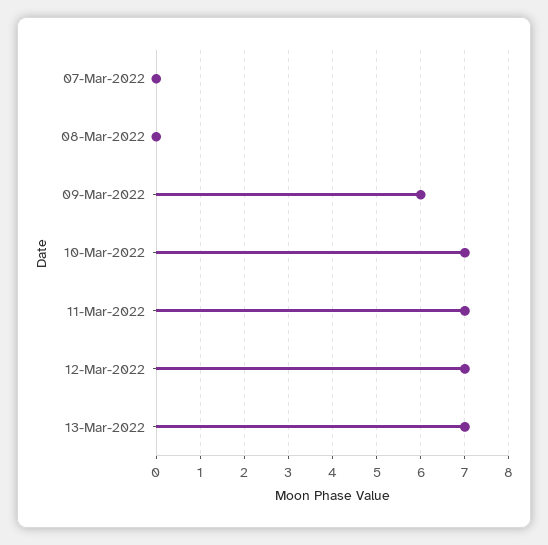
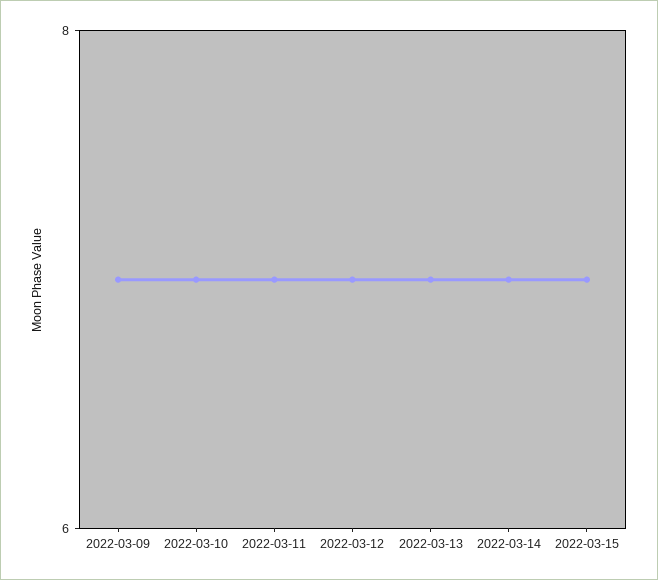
07-Mar-2022: 0 -> none
08-Mar-2022: 0 -> none
09-Mar-2022: 6 -> 7
2022-03-14: none -> 7
2022-03-15: none -> 7

